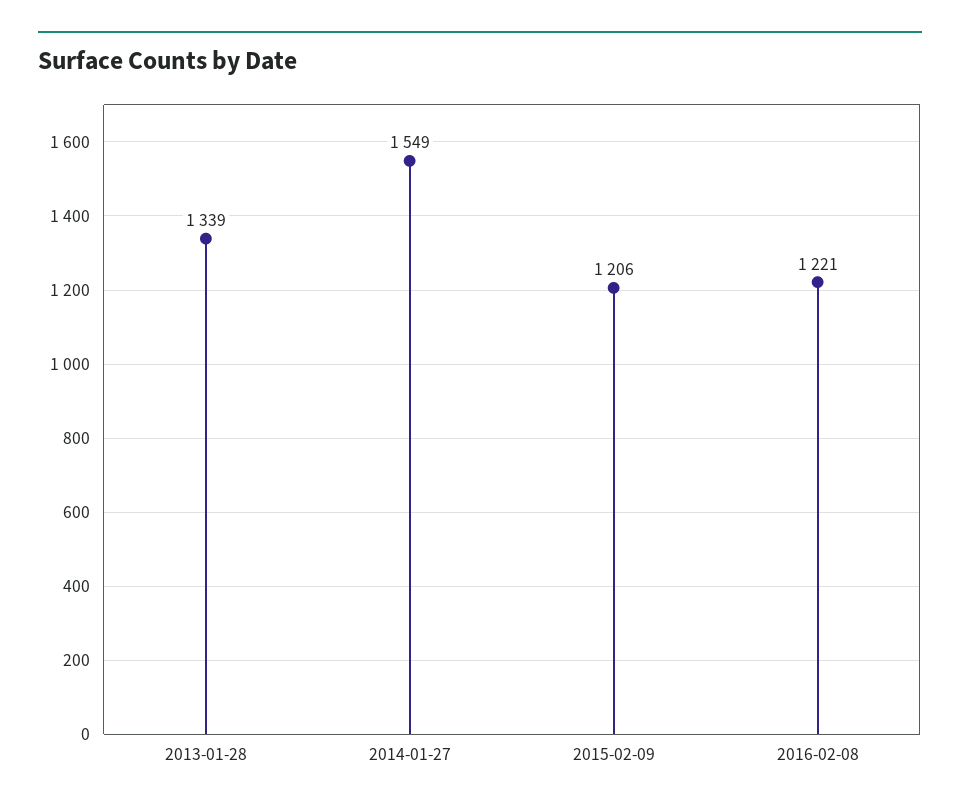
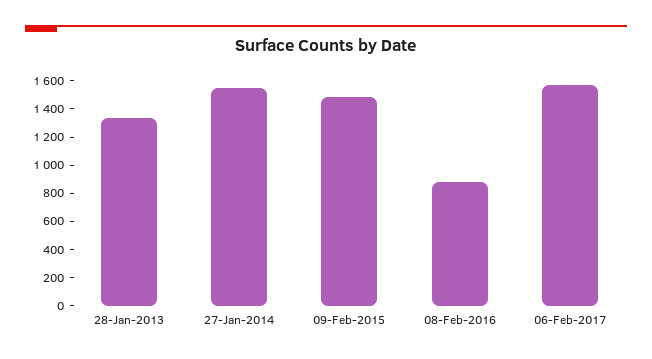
2015-02-09: 1206 -> 1500
2016-02-08: 1221 -> 900
06-Feb-2017: none -> 1600

